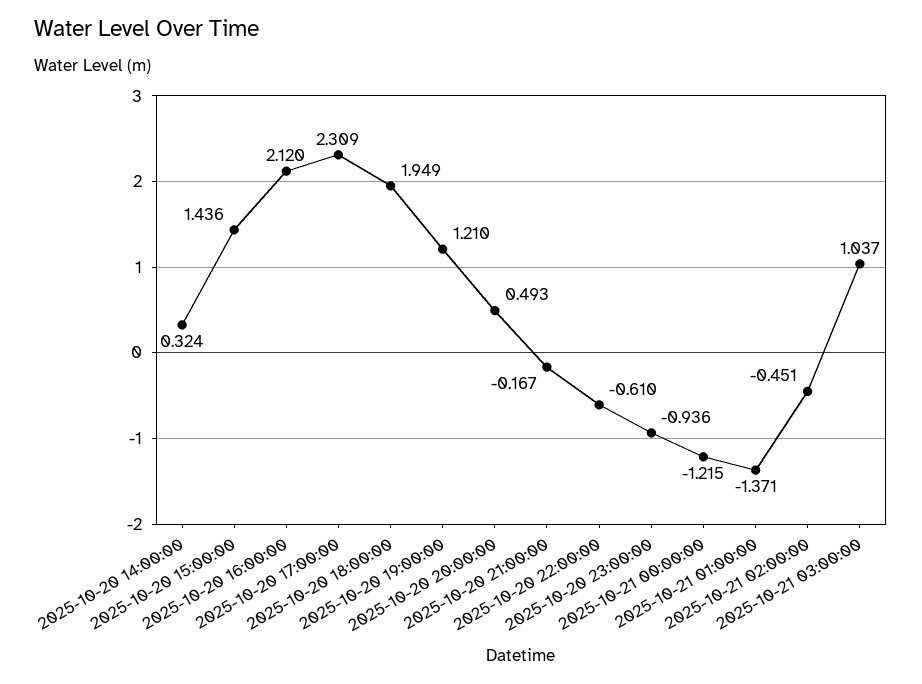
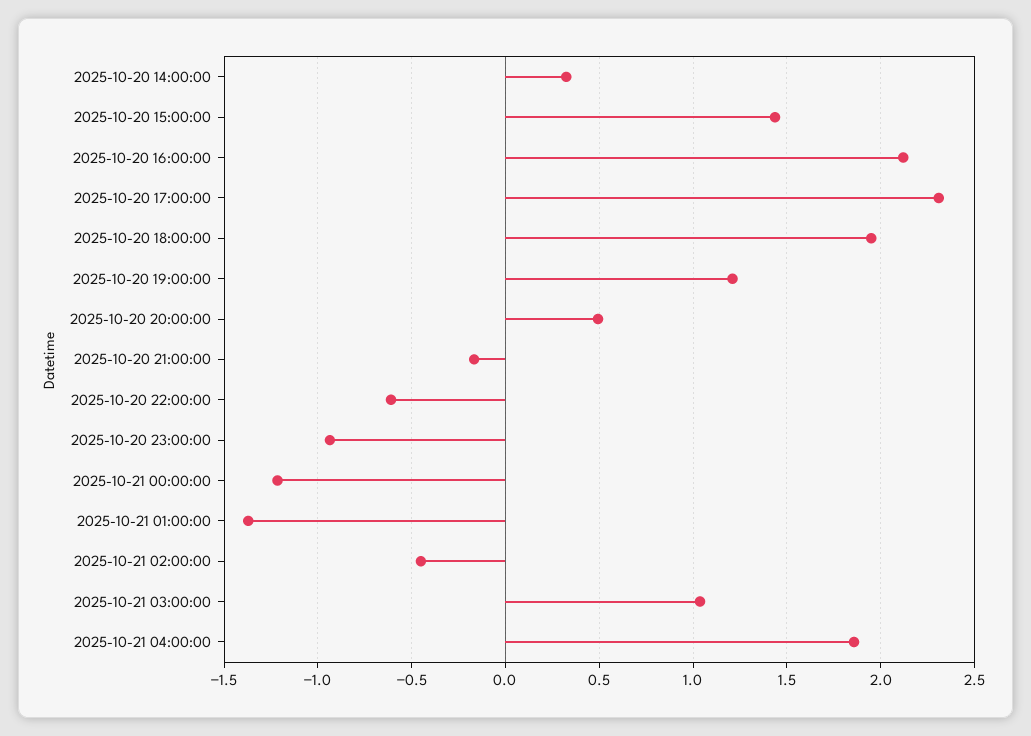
2025-10-21 04:00:00: none -> 1.85

